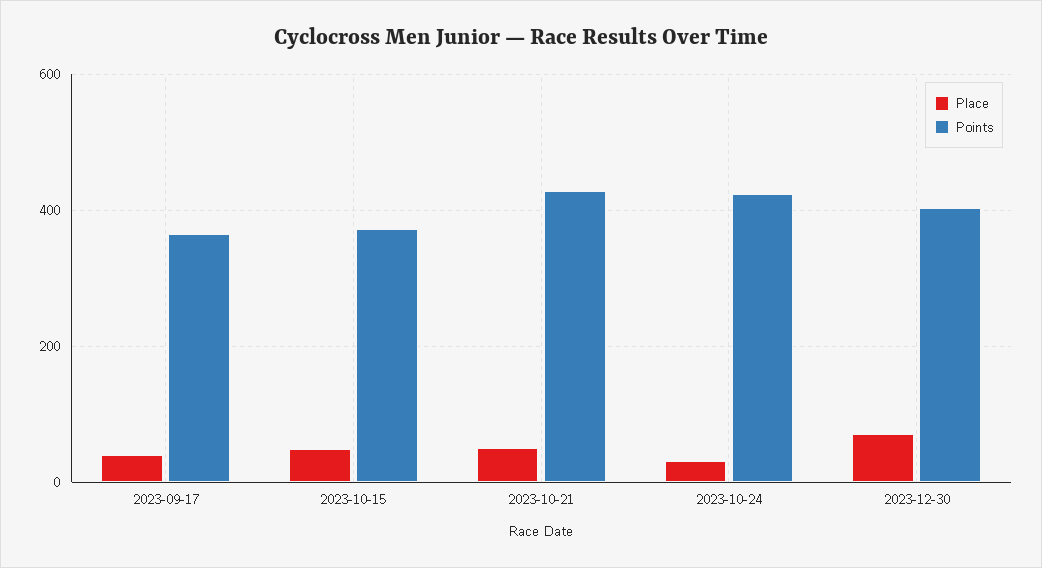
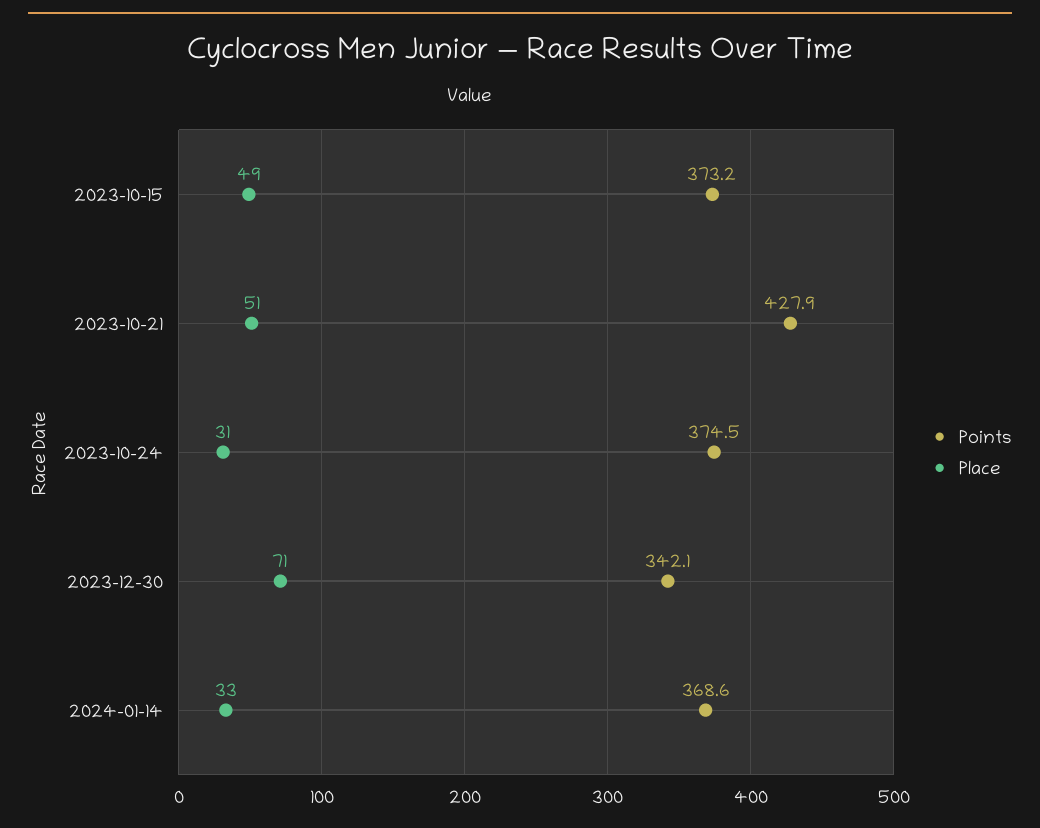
Place, 2023-09-17: 40 -> none
Points, 2023-09-17: 360 -> none
Points, 2023-10-24: 420 -> 374.5
Points, 2023-12-30: 400 -> 342.1
Points, 2024-01-14: none -> 368.6
Place, 2024-01-14: none -> 33

